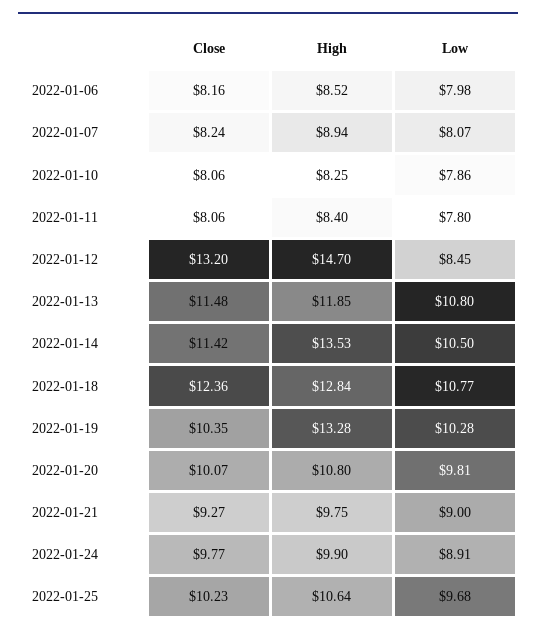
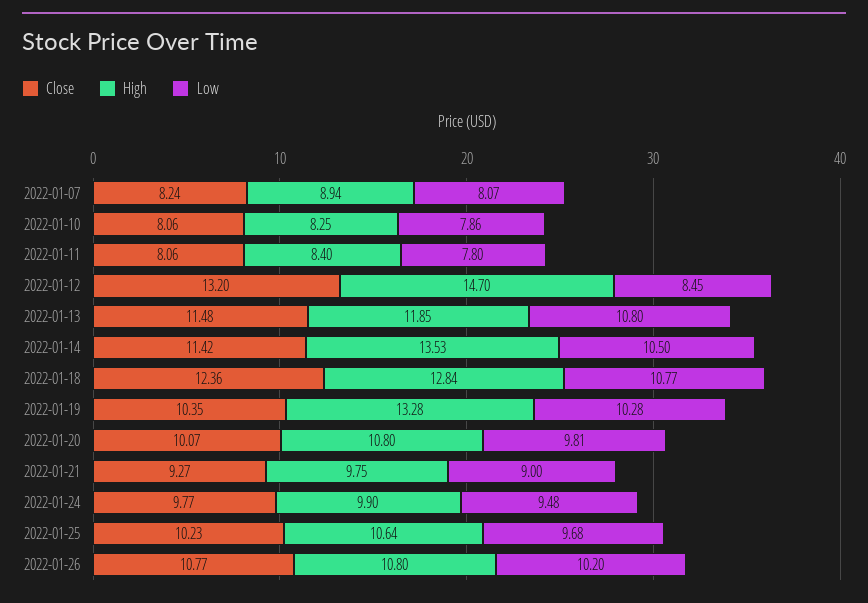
Close, 2022-01-06: 8.16 -> none
High, 2022-01-06: 8.52 -> none
Low, 2022-01-06: 7.98 -> none
Low, 2022-01-24: 8.91 -> 9.48
Close, 2022-01-26: none -> 10.77
High, 2022-01-26: none -> 10.8
Low, 2022-01-26: none -> 10.2

